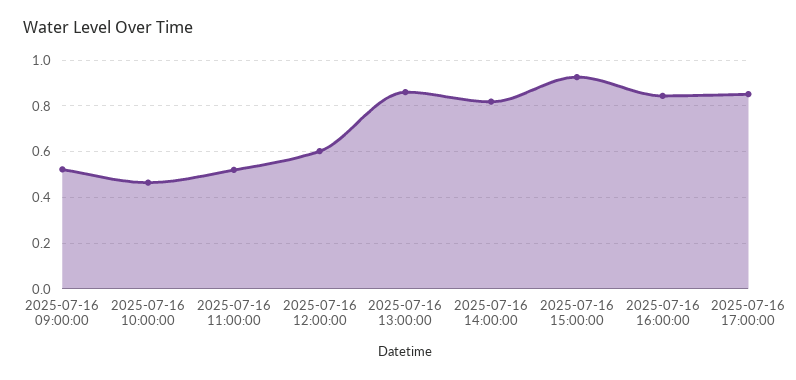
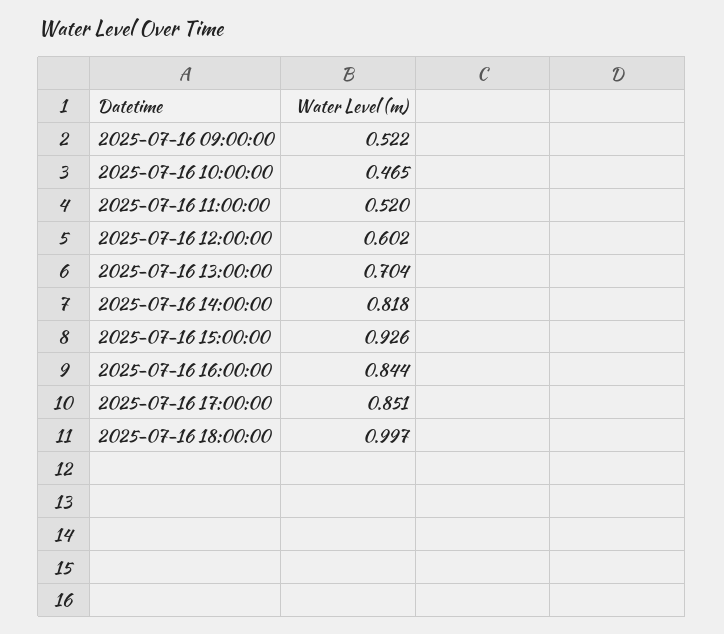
2025-07-16 13:00:00: 0.85 -> 0.704
2025-07-16 18:00:00: none -> 0.997

